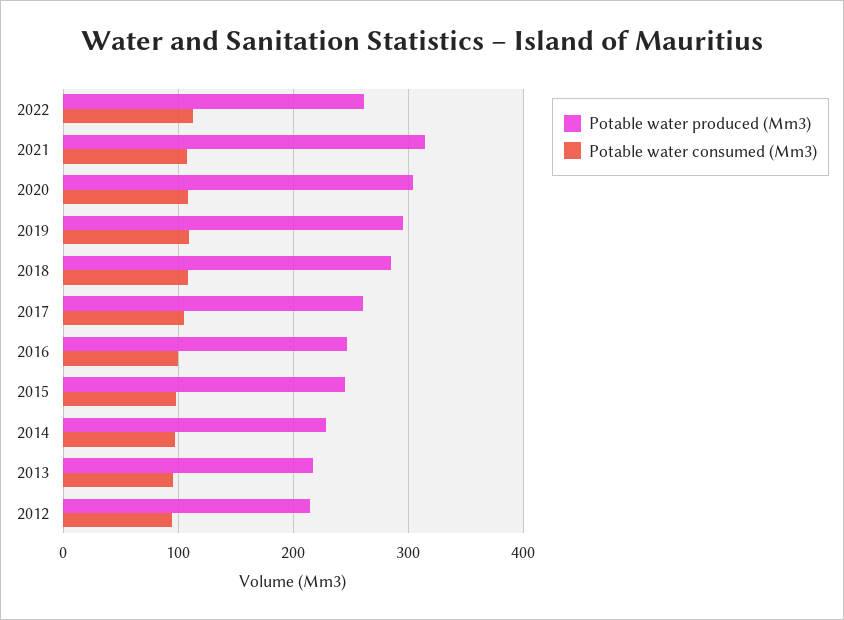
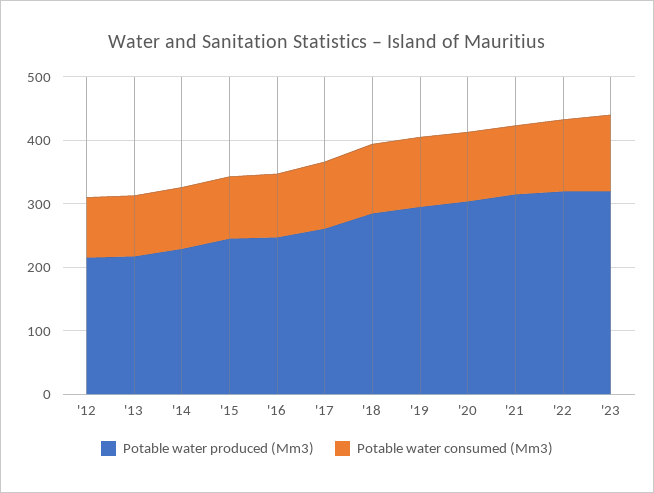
Potable water produced (Mm3), 2022: 260 -> 320
Potable water produced (Mm3), '23: none -> 320
Potable water consumed (Mm3), '23: none -> 120

